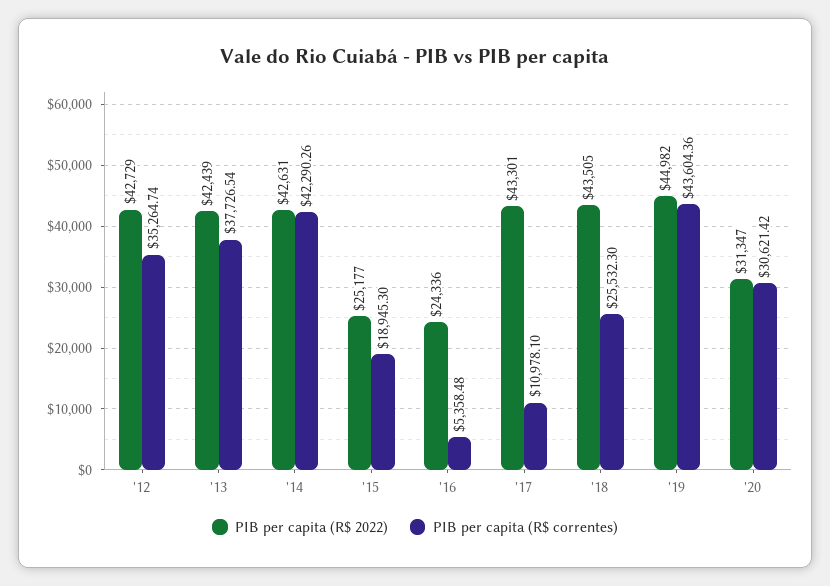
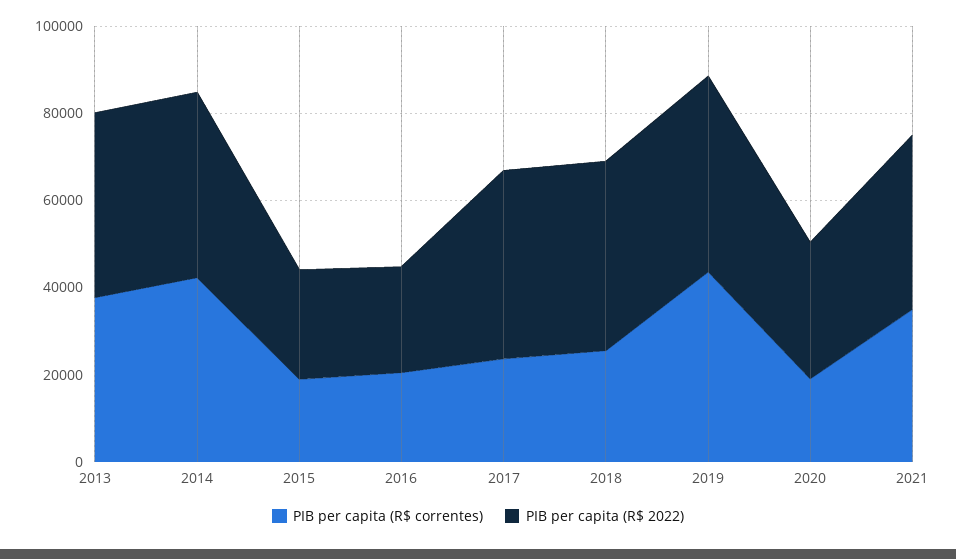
PIB per capita (R$ 2022), '12: 42729 -> none
PIB per capita (R$ correntes), '12: 35264.74 -> none
PIB per capita (R$ correntes), '16: 5358.48 -> 20000
PIB per capita (R$ correntes), '17: 10978.1 -> 25000
PIB per capita (R$ correntes), '20: 30621.42 -> 20000
PIB per capita (R$ correntes), 2021: none -> 35000
PIB per capita (R$ 2022), 2021: none -> 40000

